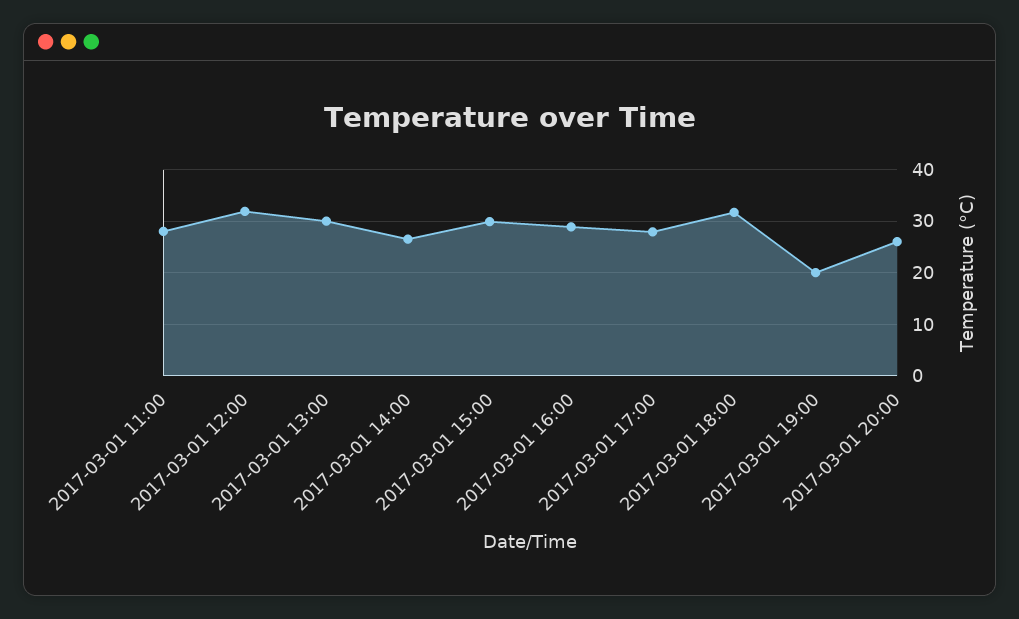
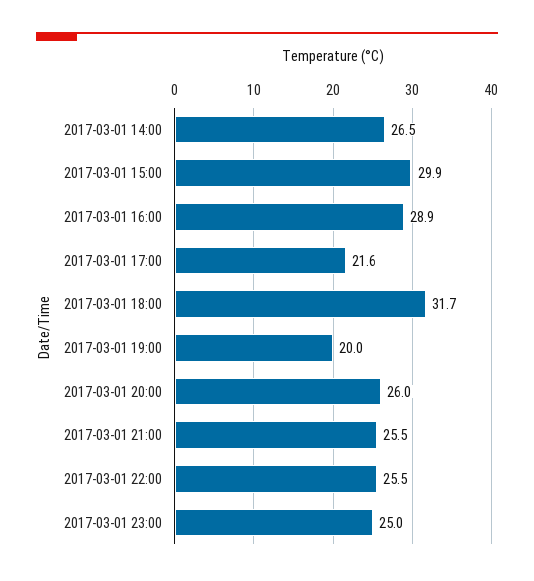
2017-03-01 11:00: 28 -> none
2017-03-01 12:00: 32 -> none
2017-03-01 13:00: 30 -> none
2017-03-01 17:00: 28 -> 21.6
2017-03-01 21:00: none -> 25.5
2017-03-01 22:00: none -> 25.5
2017-03-01 23:00: none -> 25

